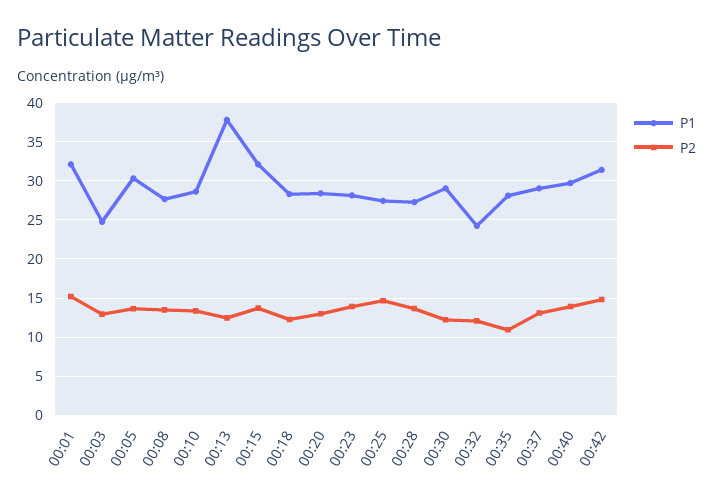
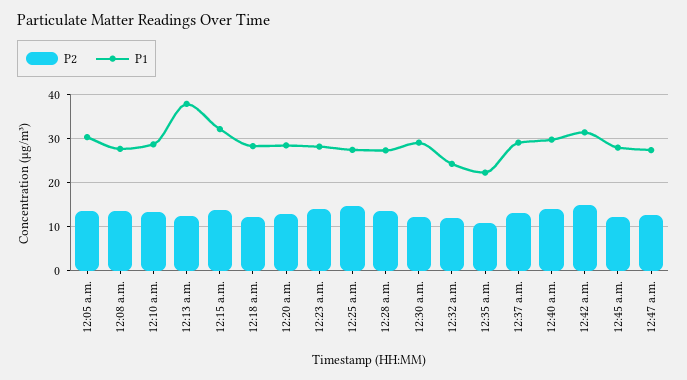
P1, 00:01: 32 -> none
P2, 00:01: 15 -> none
P1, 00:03: 25 -> none
P2, 00:03: 13 -> none
P1, 00:35: 28 -> 22
P2, 12:45 a.m.: none -> 12
P1, 12:45 a.m.: none -> 28
P2, 12:47 a.m.: none -> 12
P1, 12:47 a.m.: none -> 28

